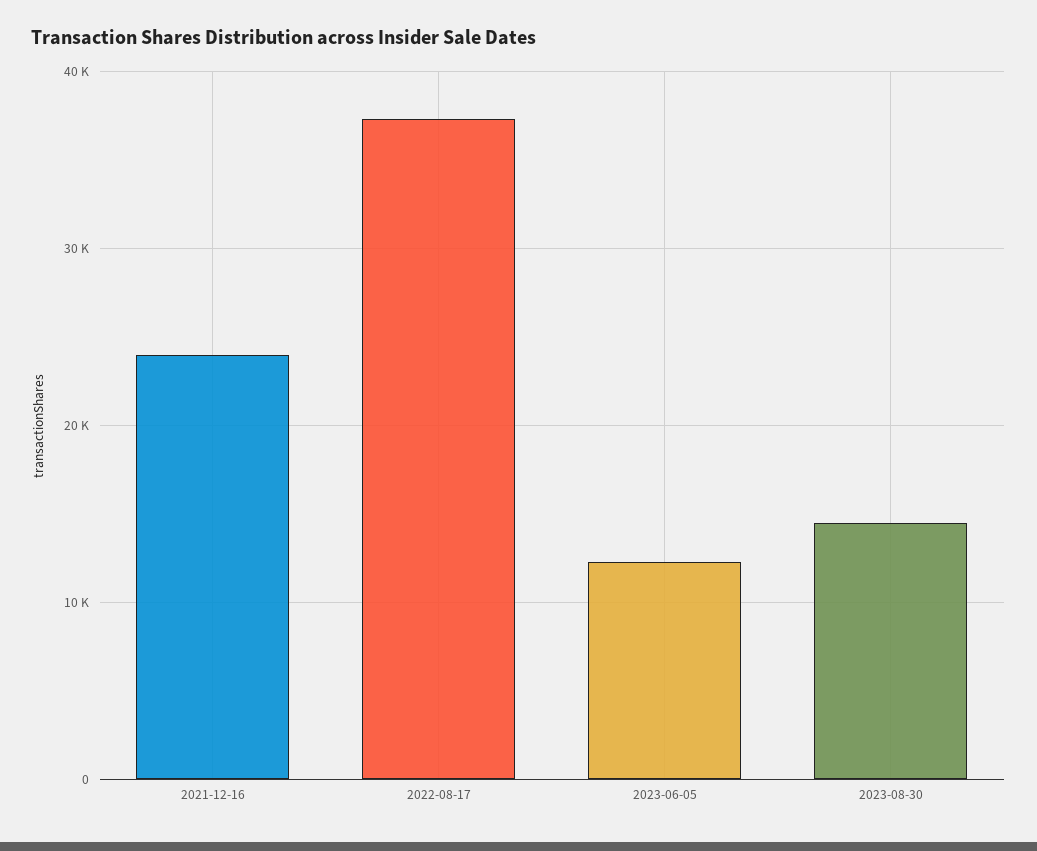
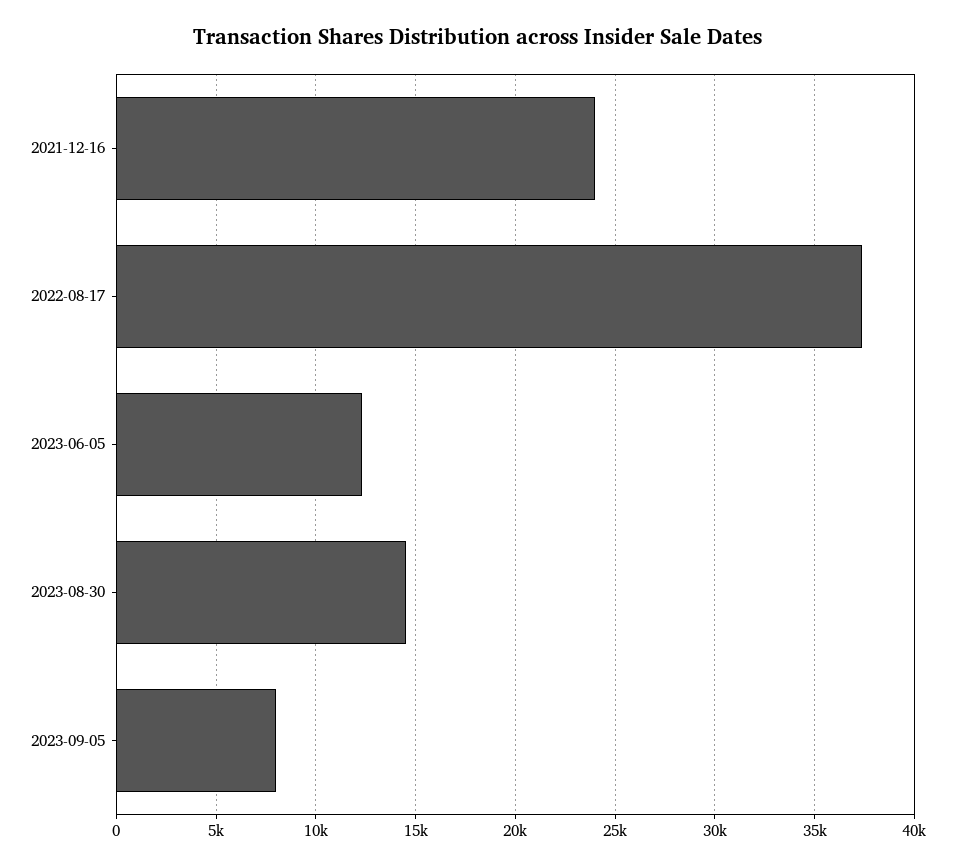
2023-09-05: none -> 8000

